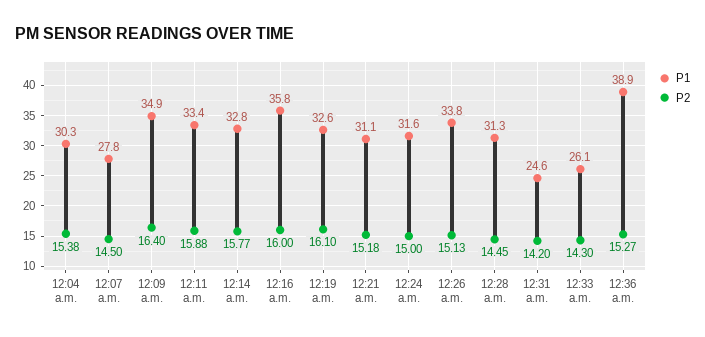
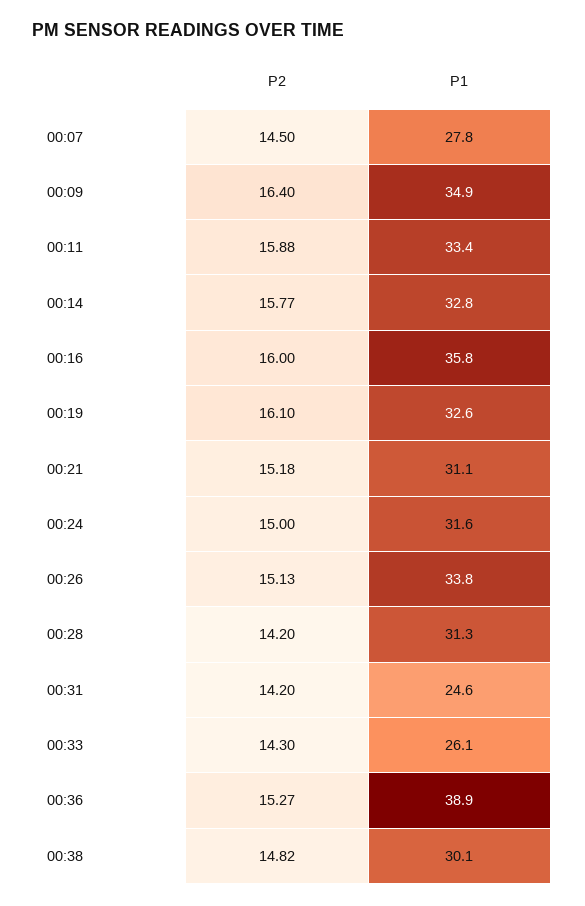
P1, 12:04 a.m.: 30.3 -> none
P2, 12:04 a.m.: 15.38 -> none
P2, 12:28 a.m.: 14.45 -> 14.2
P2, 00:38: none -> 14.82
P1, 00:38: none -> 30.1

